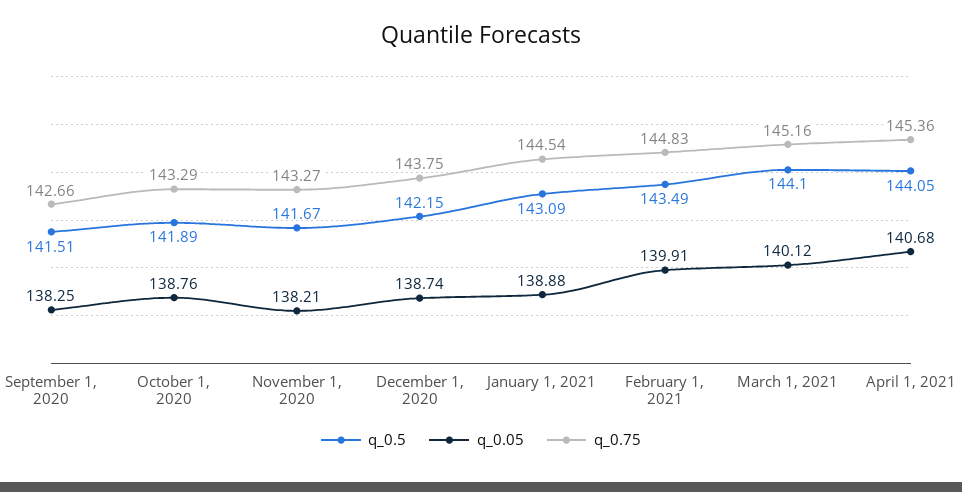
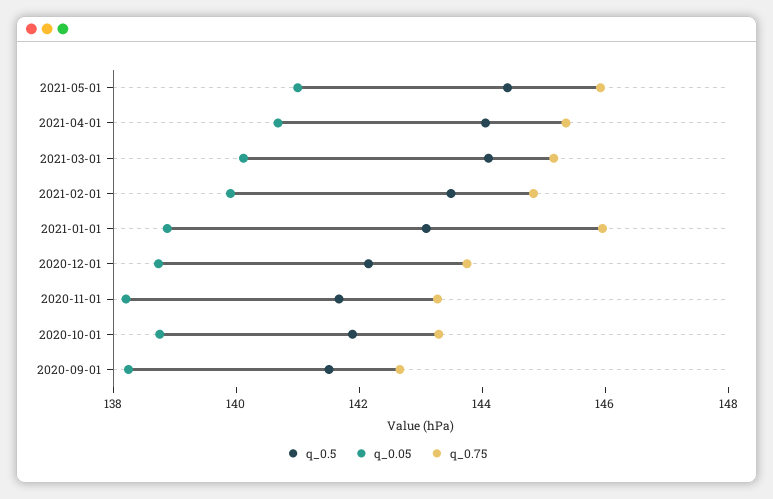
q_0.75, January 1, 2021: 144.54 -> 146
q_0.5, 2021-05-01: none -> 144.5
q_0.05, 2021-05-01: none -> 141
q_0.75, 2021-05-01: none -> 146

